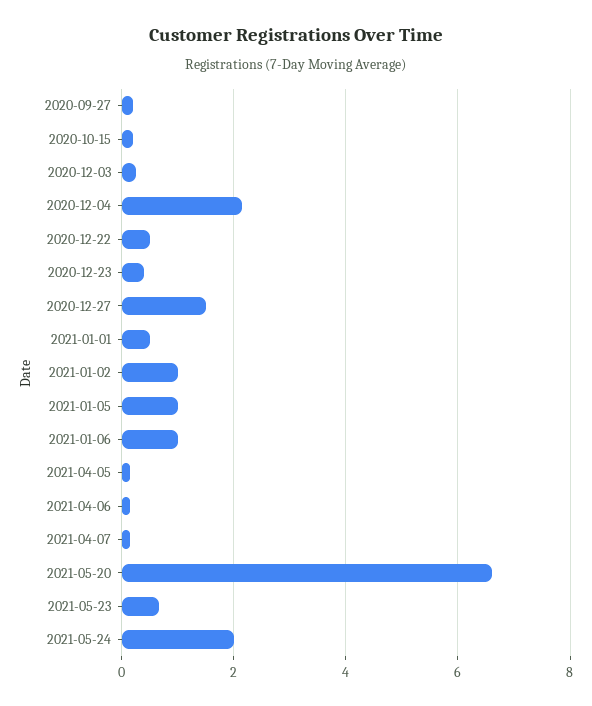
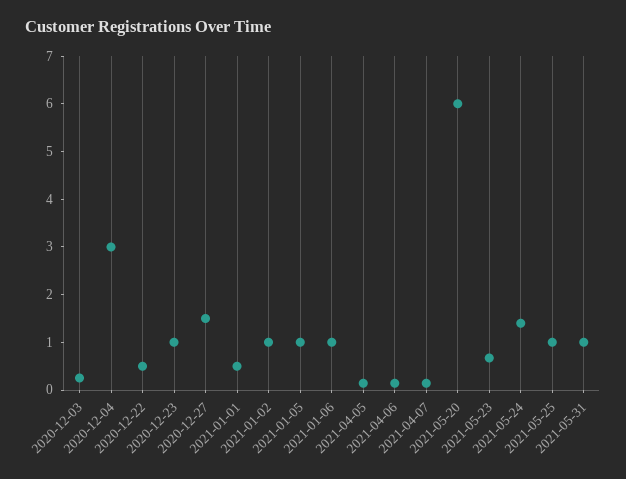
2020-09-27: 0.2 -> none
2020-10-15: 0.2 -> none
2020-12-04: 2.2 -> 3
2020-12-23: 0.4 -> 1
2021-05-20: 6.6 -> 6
2021-05-24: 2 -> 1.4
2021-05-25: none -> 1
2021-05-31: none -> 1

